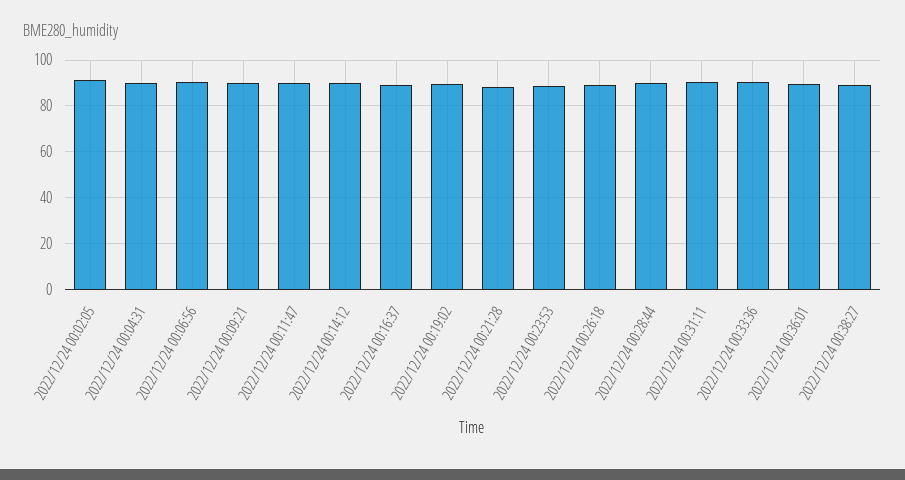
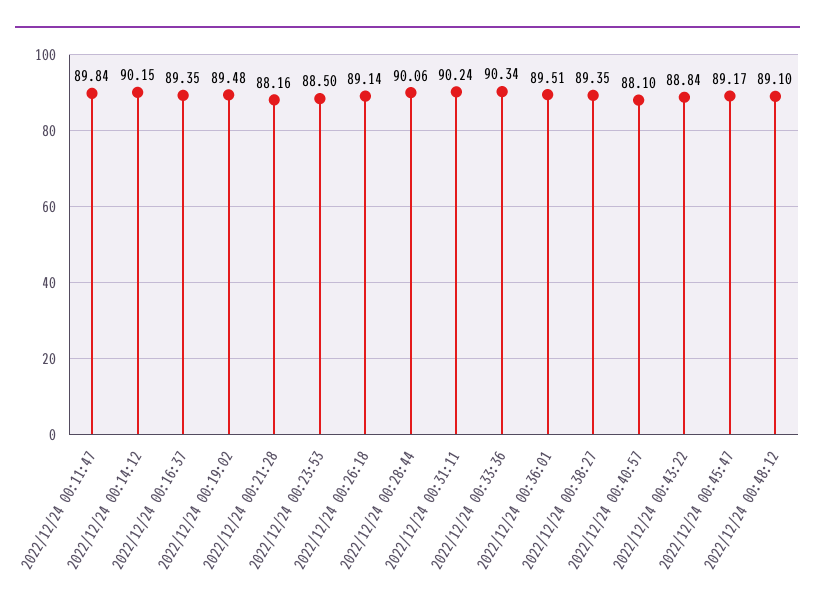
2022/12/24 00:02:05: 90 -> none
2022/12/24 00:04:31: 90 -> none
2022/12/24 00:06:56: 90 -> none
2022/12/24 00:09:21: 90 -> none
2022/12/24 00:40:57: none -> 88.1
2022/12/24 00:43:22: none -> 88.84
2022/12/24 00:45:47: none -> 89.17
2022/12/24 00:48:12: none -> 89.1

